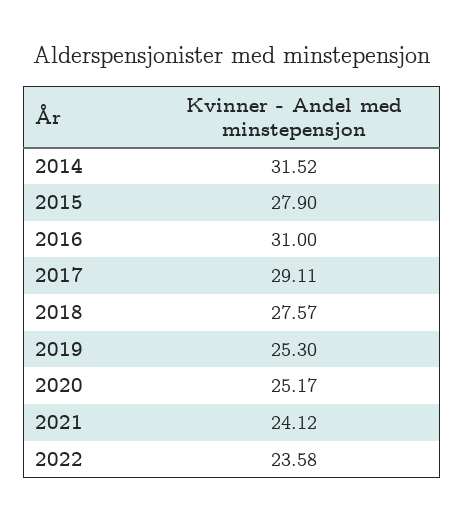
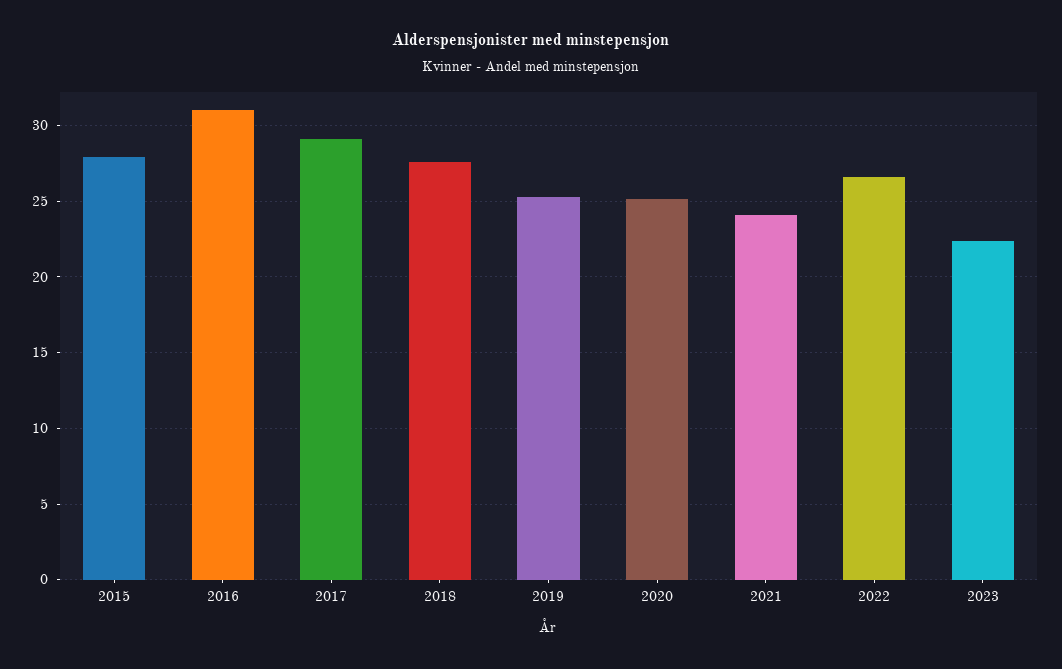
2014: 31.52 -> none
2022: 23.58 -> 26.5
2023: none -> 22.5

